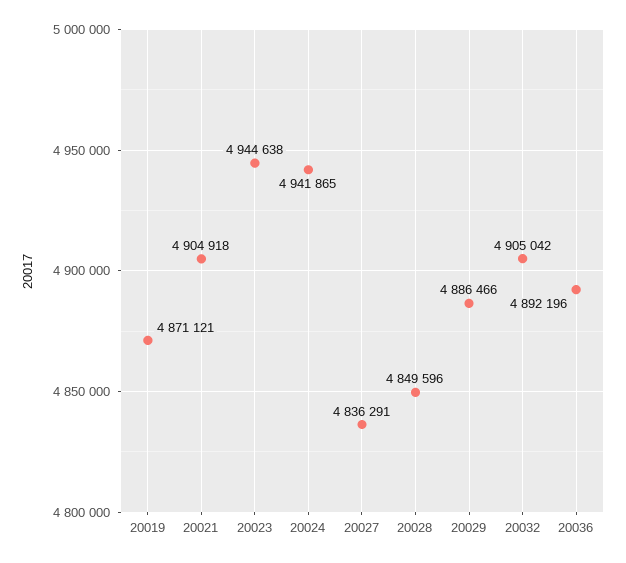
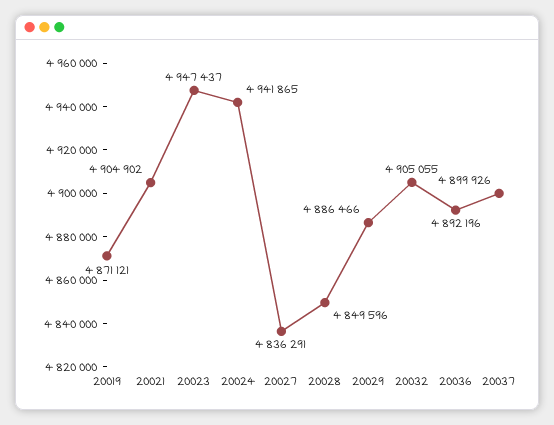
20021: 4904918 -> 4904902
20023: 4944638 -> 4947437
20032: 4905042 -> 4905055
20037: none -> 4899926

